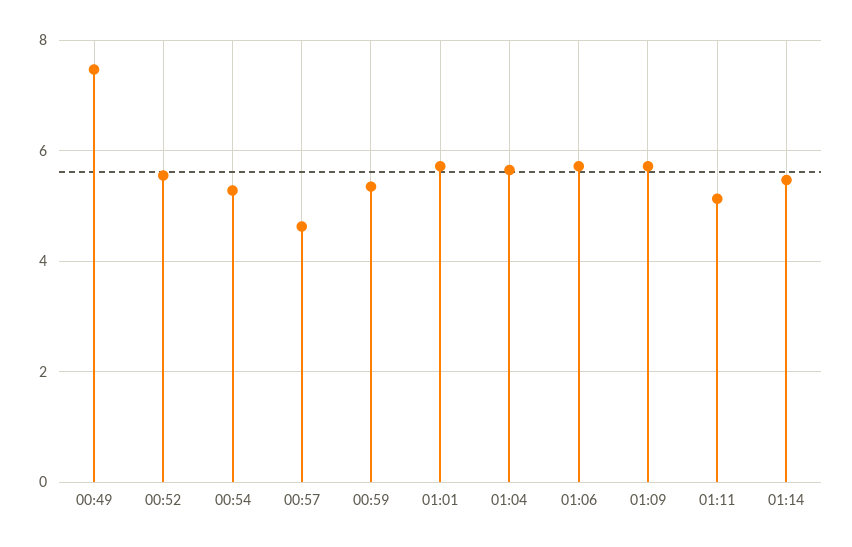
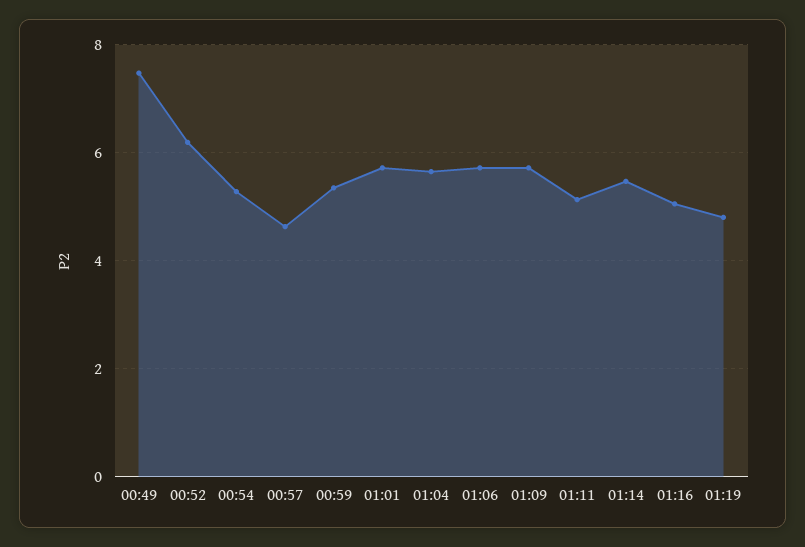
00:52: 5.6 -> 6.2
01:16: none -> 5
01:19: none -> 4.8

